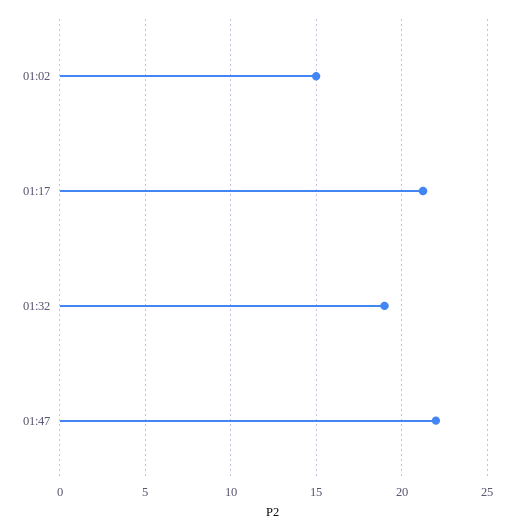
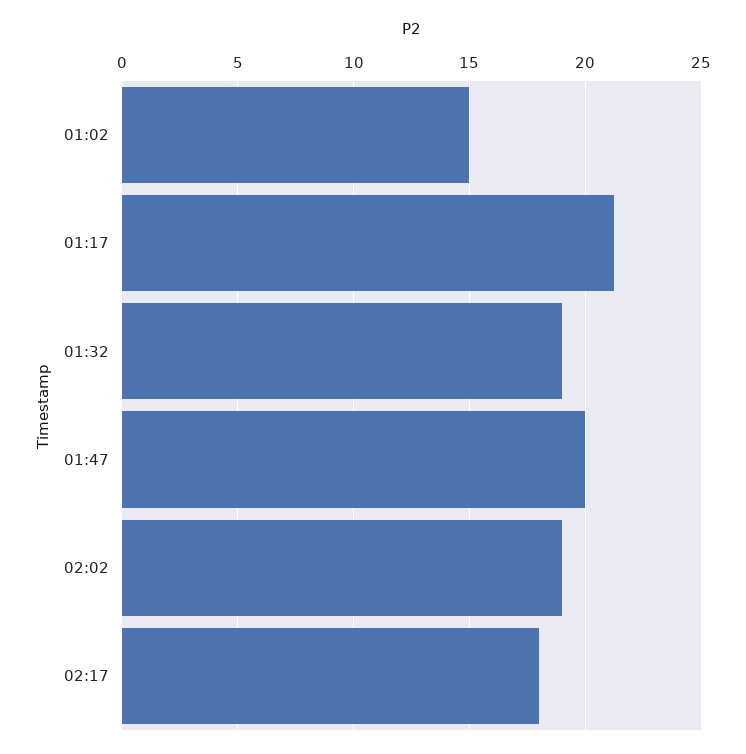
01:47: 22 -> 20
02:02: none -> 19
02:17: none -> 18

